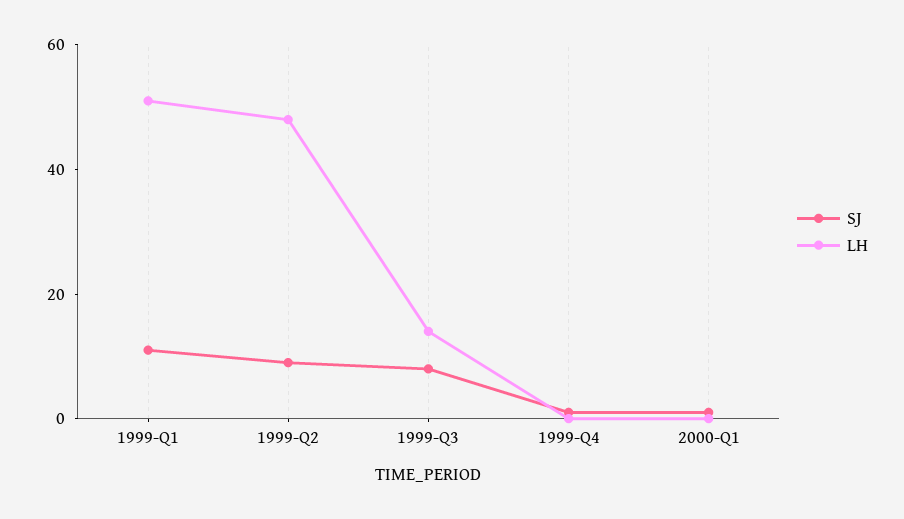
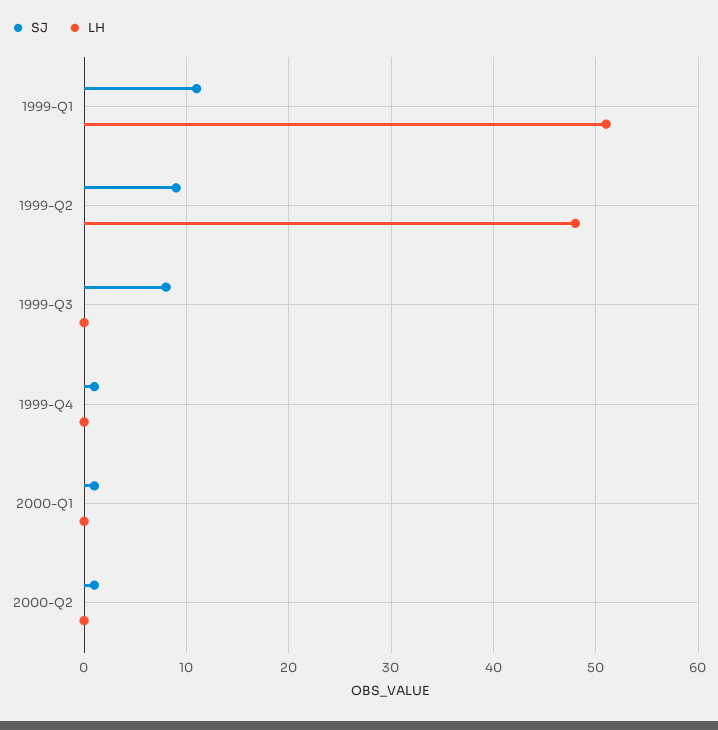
LH, 1999-Q3: 15 -> 0
SJ, 2000-Q2: none -> 1
LH, 2000-Q2: none -> 0

